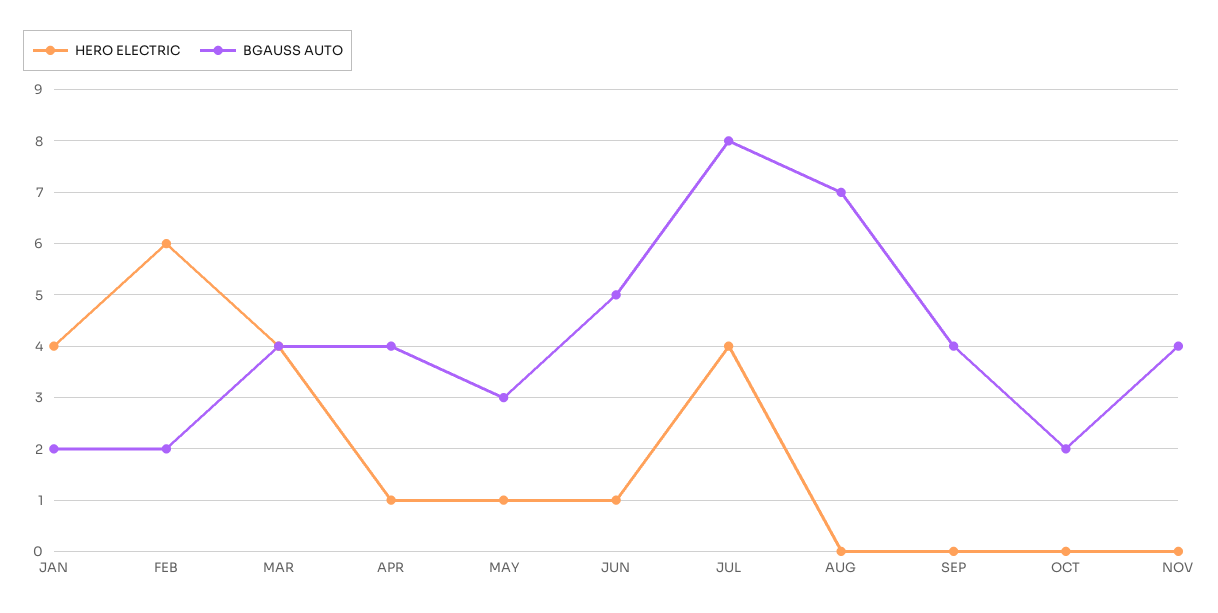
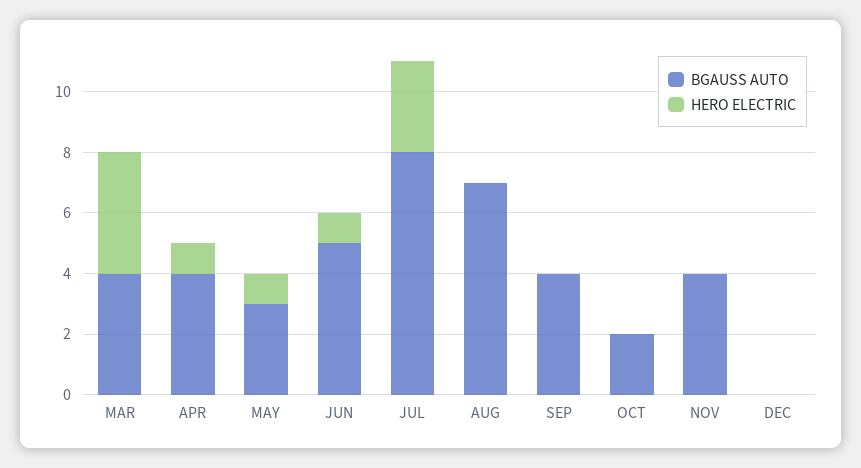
HERO ELECTRIC, JAN: 4 -> none
BGAUSS AUTO, JAN: 2 -> none
HERO ELECTRIC, FEB: 6 -> none
BGAUSS AUTO, FEB: 2 -> none
HERO ELECTRIC, JUL: 4 -> 3
BGAUSS AUTO, DEC: none -> 0
HERO ELECTRIC, DEC: none -> 0

